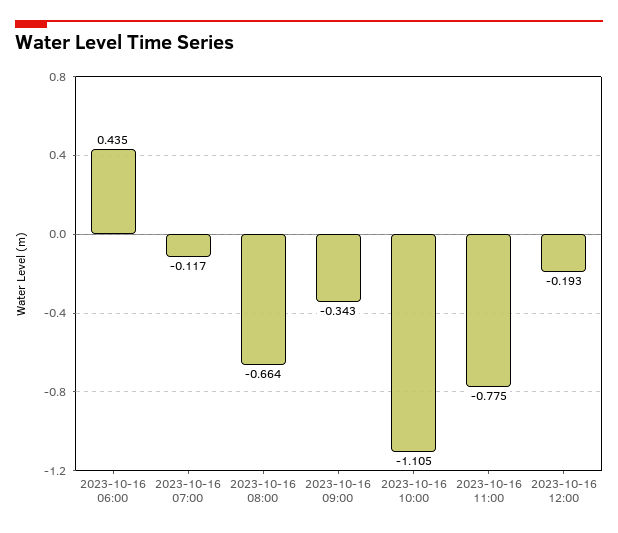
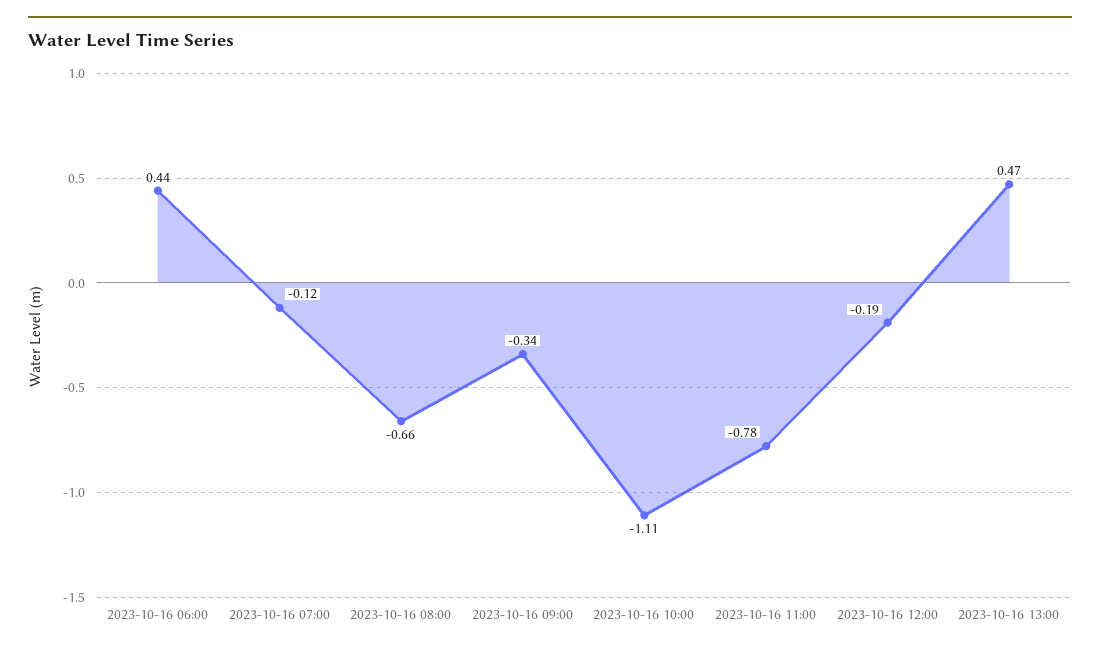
2023-10-16 13:00: none -> 0.47

